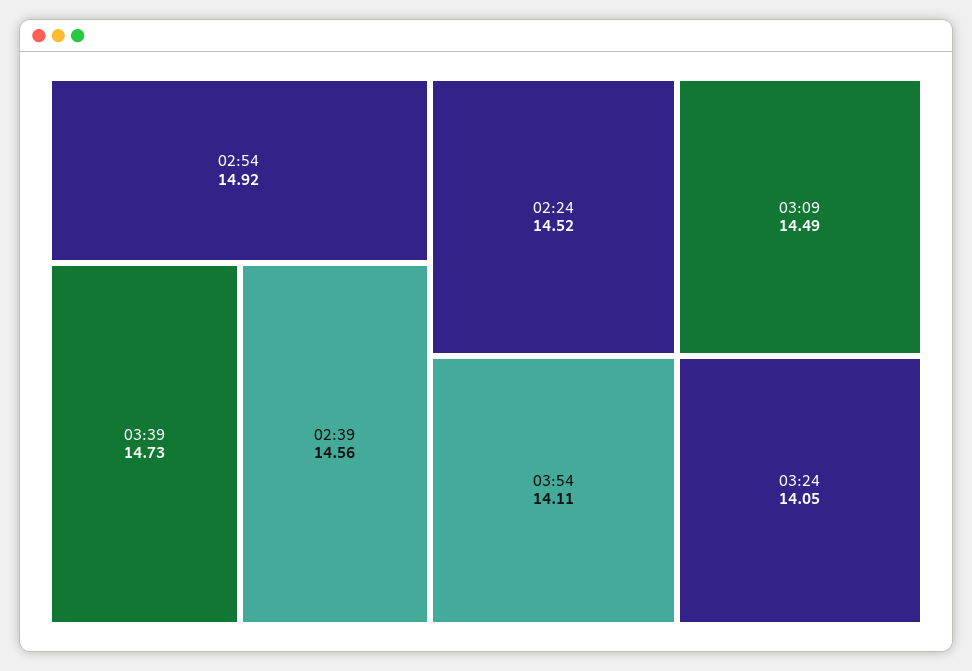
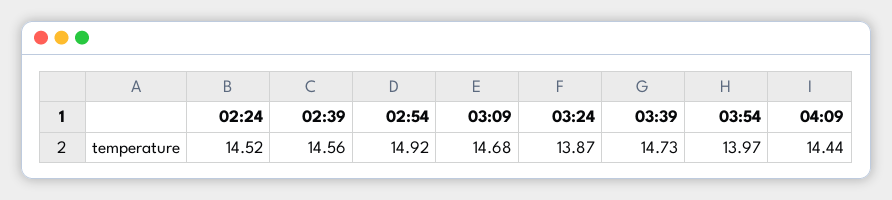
03:09: 14.49 -> 14.68
03:54: 14.11 -> 13.97
03:24: 14.05 -> 13.87
04:09: none -> 14.44

